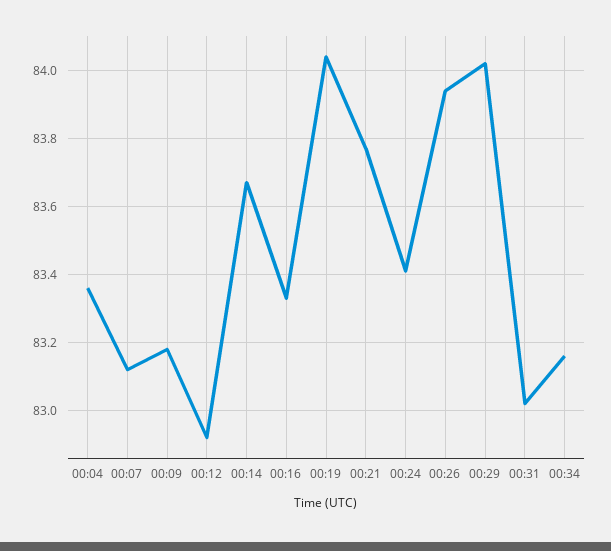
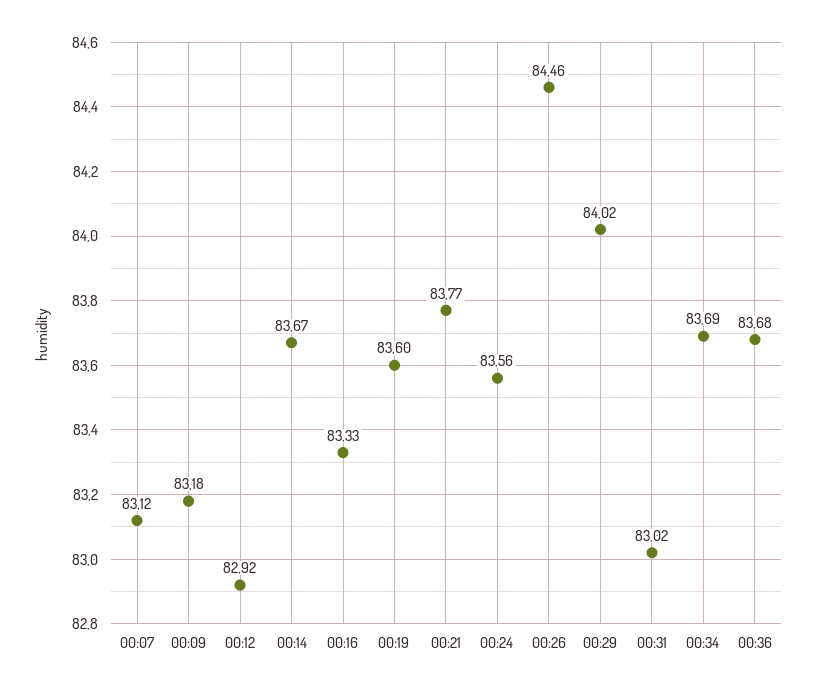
00:04: 83.35 -> none
00:19: 84.05 -> 83.6
00:24: 83.4 -> 83.56
00:26: 83.95 -> 84.46
00:34: 83.15 -> 83.69
00:36: none -> 83.68

